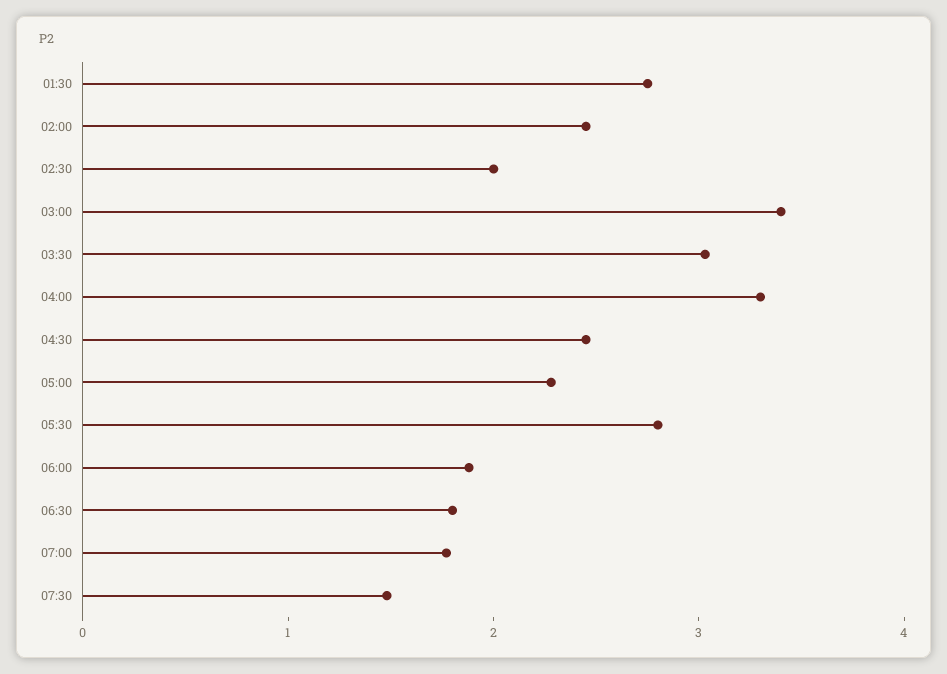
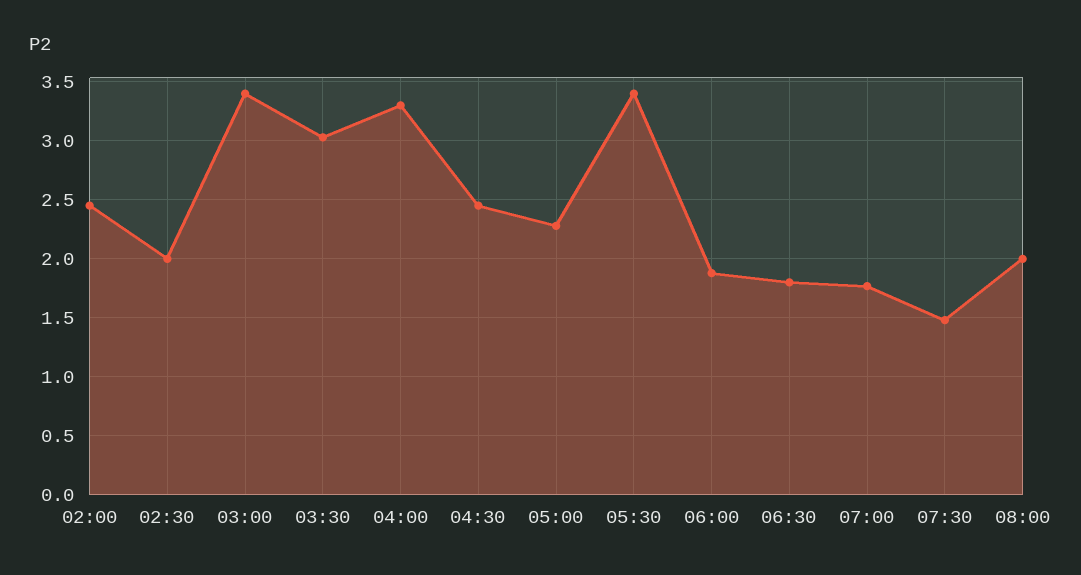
01:30: 2.8 -> none
05:30: 2.8 -> 3.4
08:00: none -> 2

